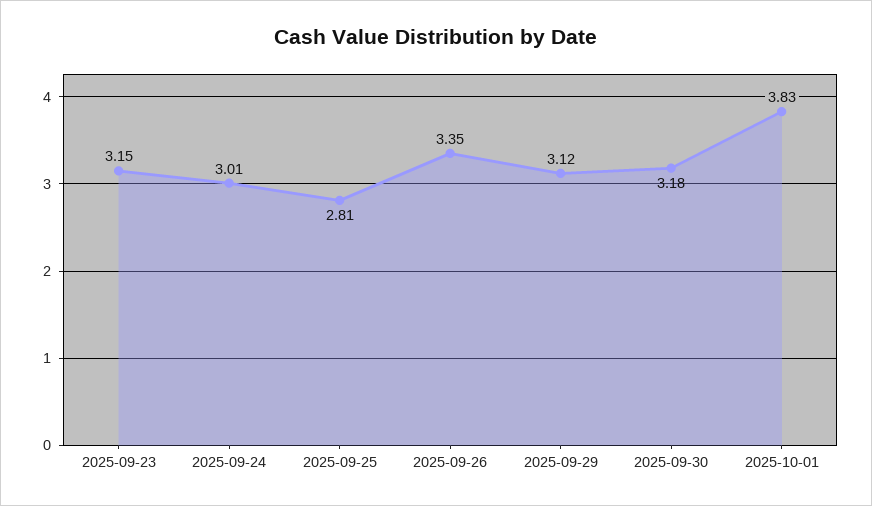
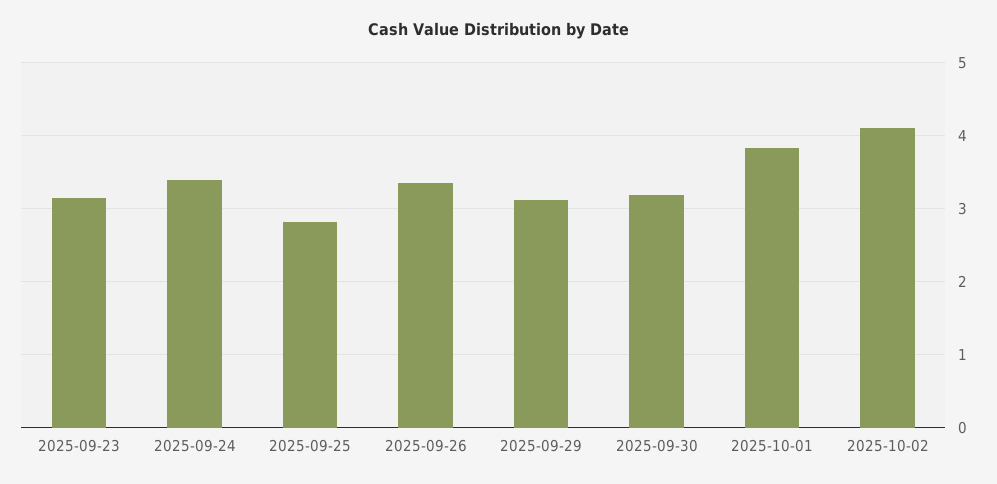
2025-09-24: 3.01 -> 3.4
2025-10-02: none -> 4.1

